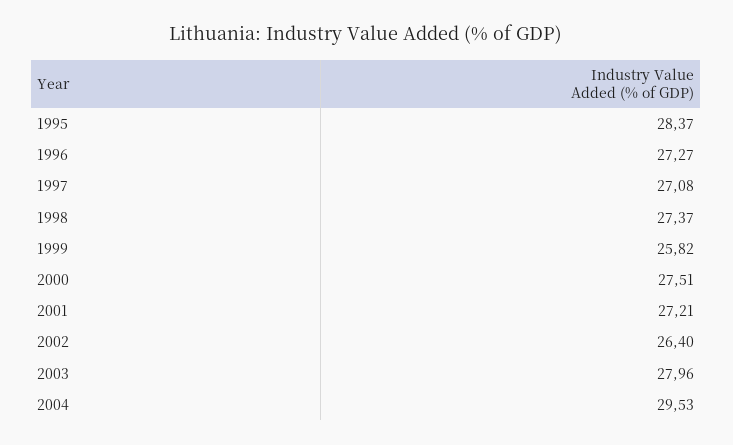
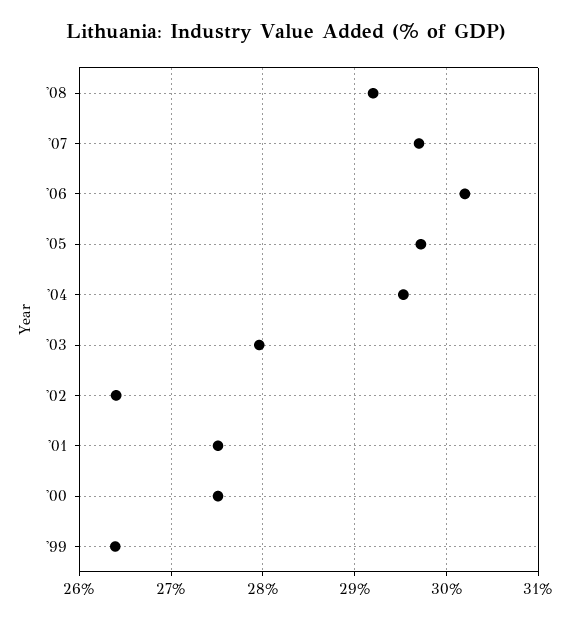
1995: 28.37 -> none
1996: 27.27 -> none
1997: 27.08 -> none
1998: 27.37 -> none
1999: 25.82 -> 26.4
2001: 27.21 -> 27.5
'08: none -> 29.2
'07: none -> 29.7
'06: none -> 30.2
'05: none -> 29.7

